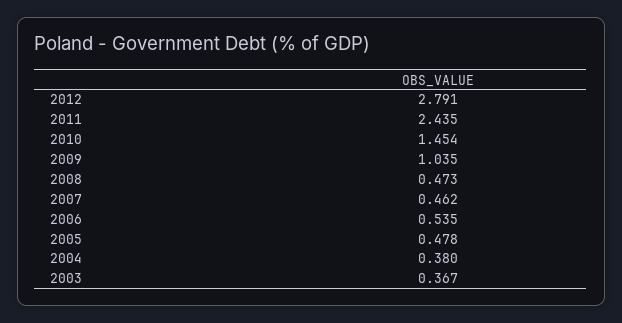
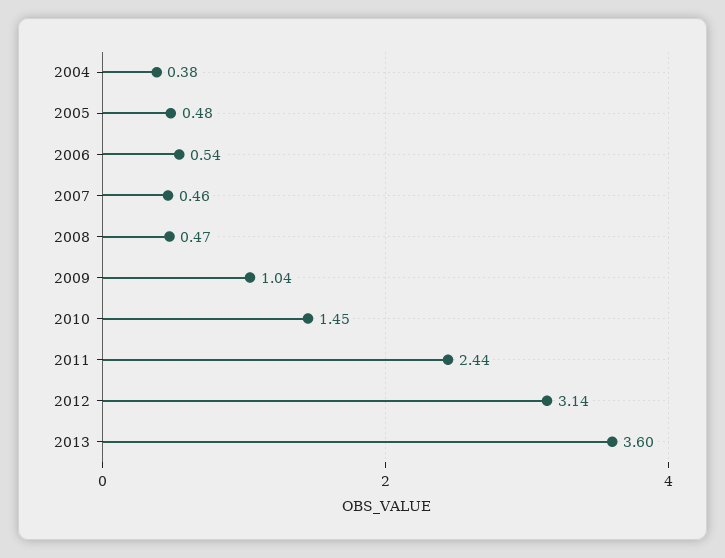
2012: 2.791 -> 3.14
2003: 0.367 -> none
2013: none -> 3.6

